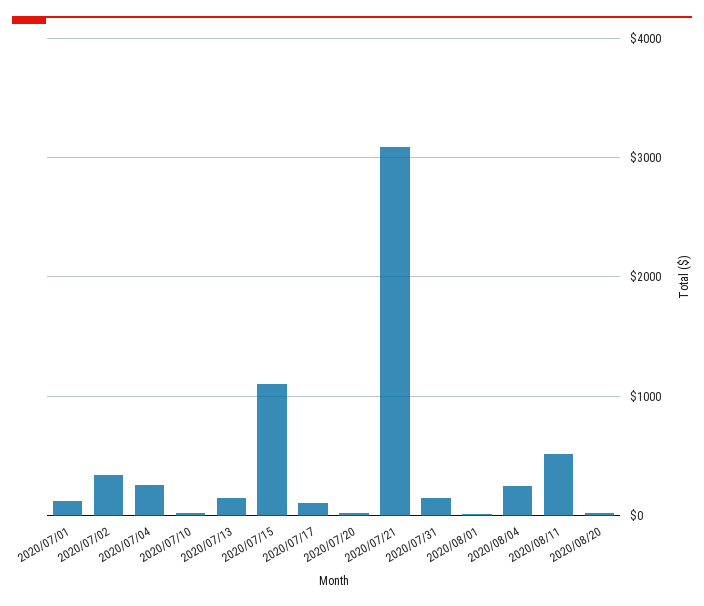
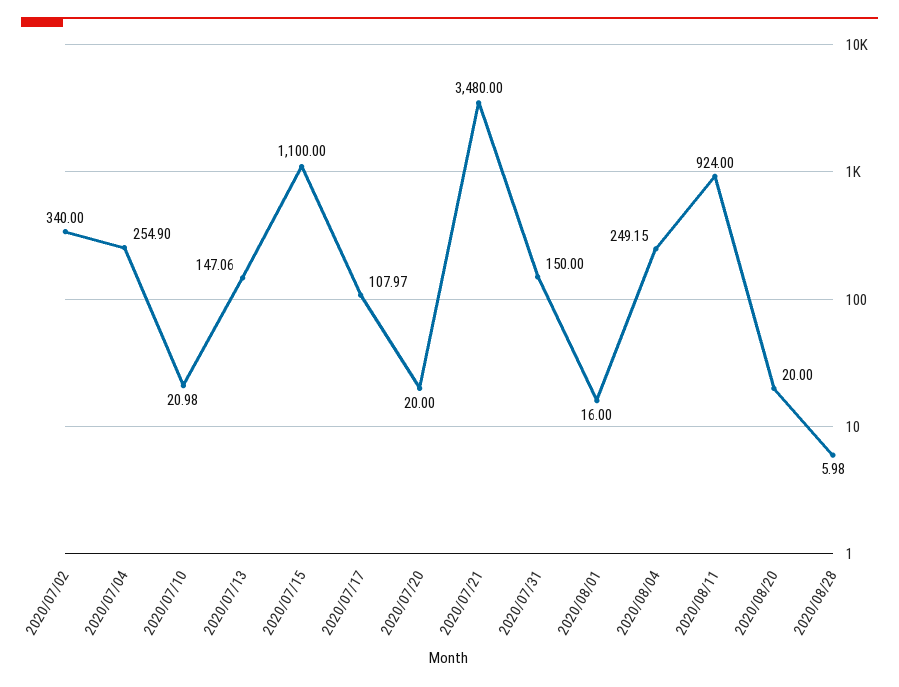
2020/07/01: 100 -> none
2020/07/21: 3100 -> 3480
2020/08/11: 500 -> 924
2020/08/28: none -> 5.98

